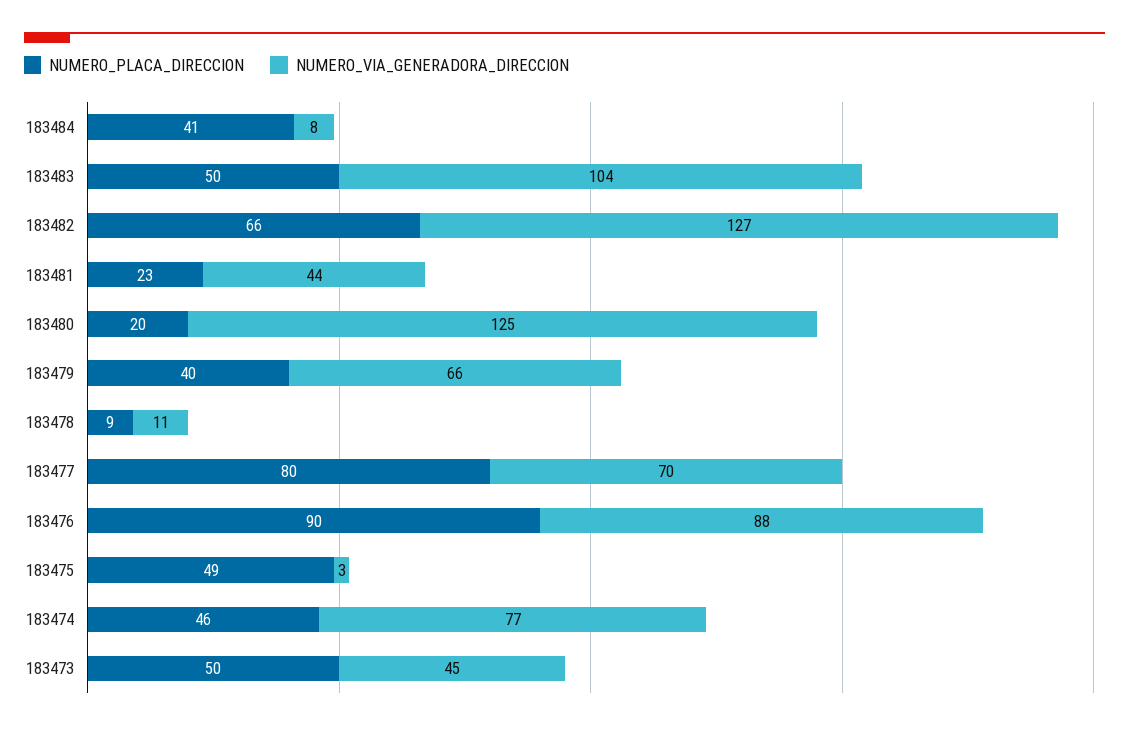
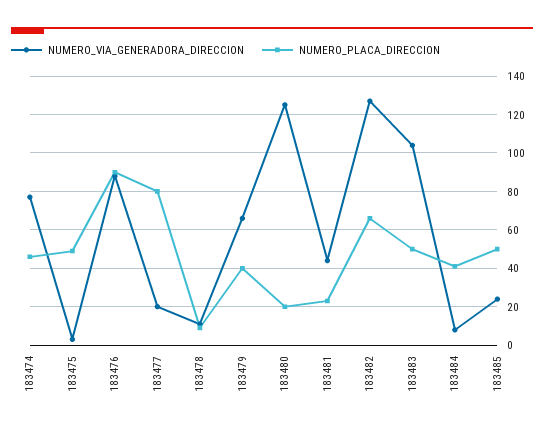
NUMERO_VIA_GENERADORA_DIRECCION, 183477: 70 -> 20
NUMERO_PLACA_DIRECCION, 183473: 50 -> none
NUMERO_VIA_GENERADORA_DIRECCION, 183473: 45 -> none
NUMERO_VIA_GENERADORA_DIRECCION, 183485: none -> 25
NUMERO_PLACA_DIRECCION, 183485: none -> 50

